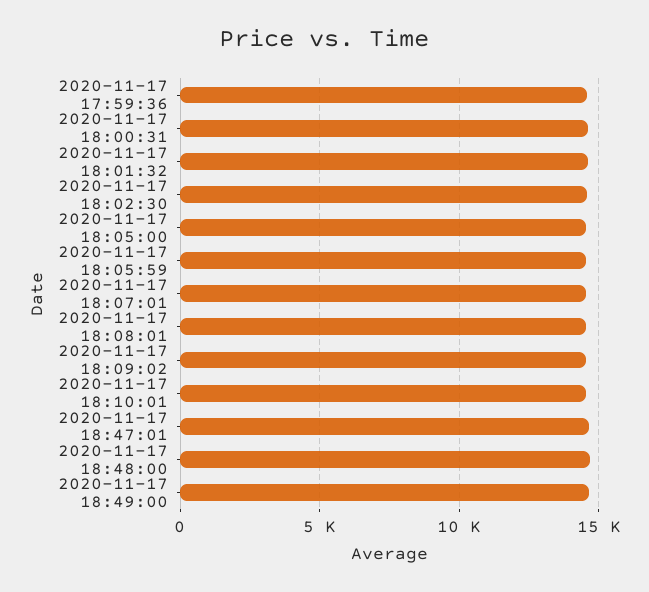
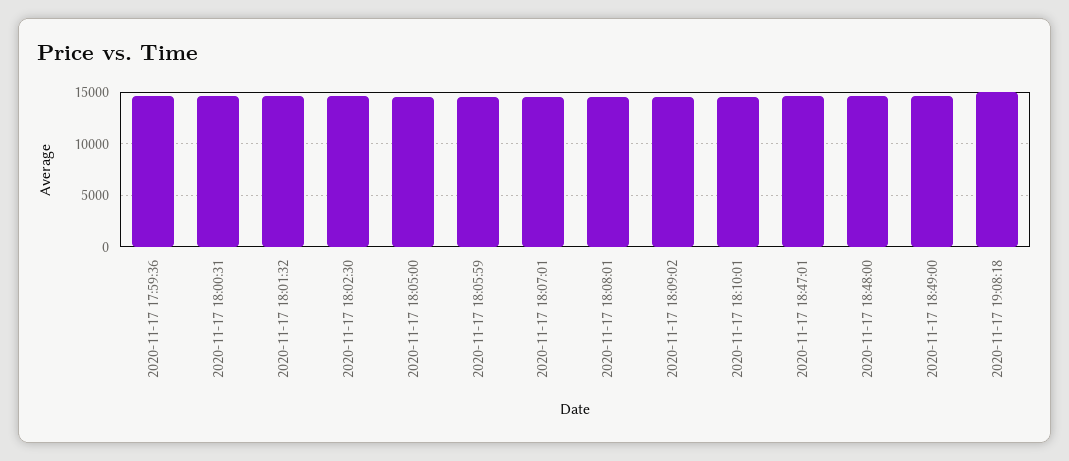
2020-11-17 19:08:18: none -> 15000

